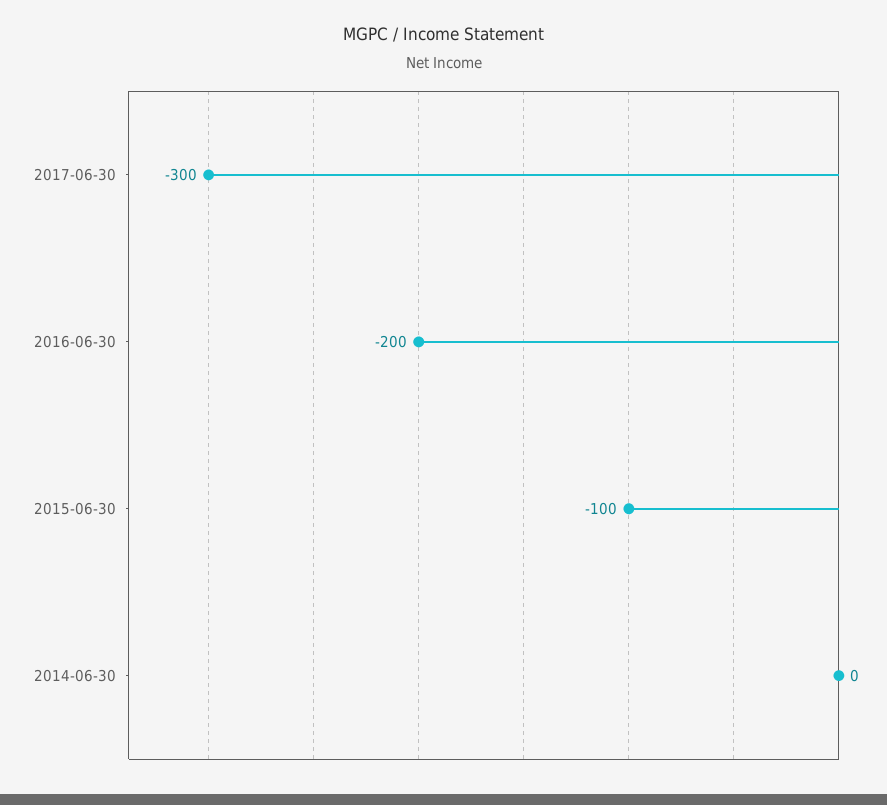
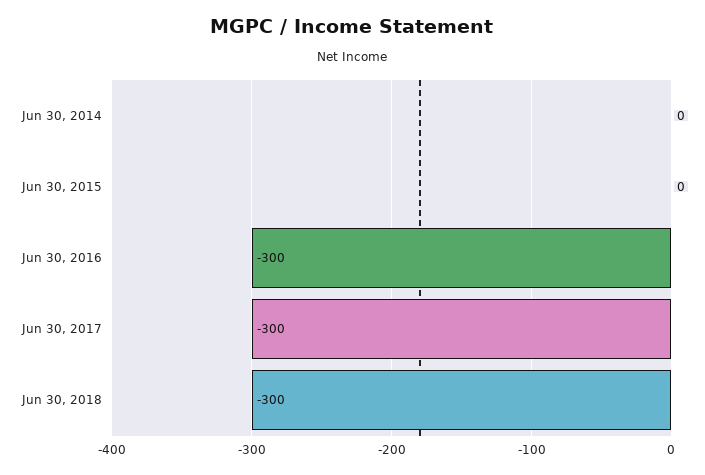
2016-06-30: -200 -> -300
2015-06-30: -100 -> 0
Jun 30, 2018: none -> -300

